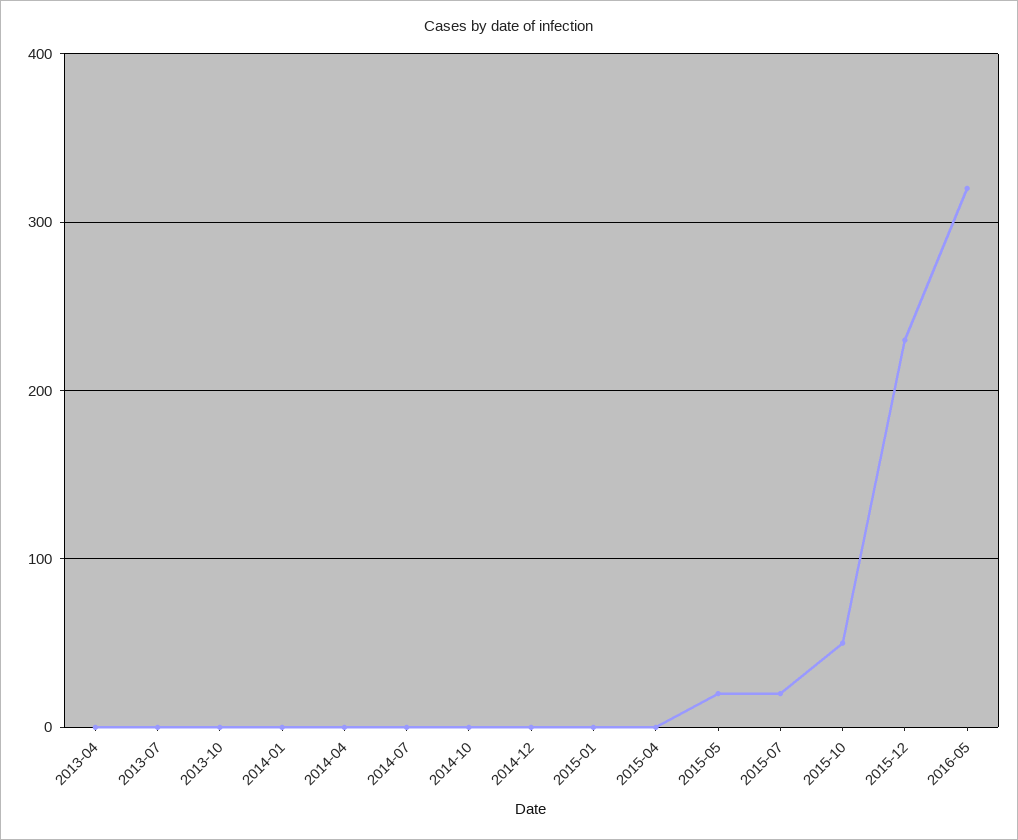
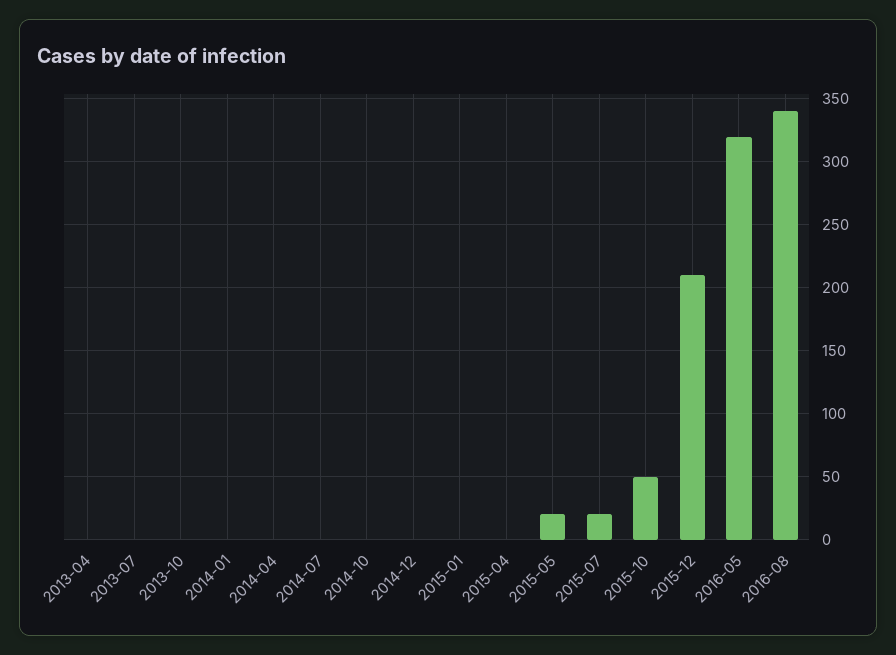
2015-12: 230 -> 210
2016-08: none -> 340

